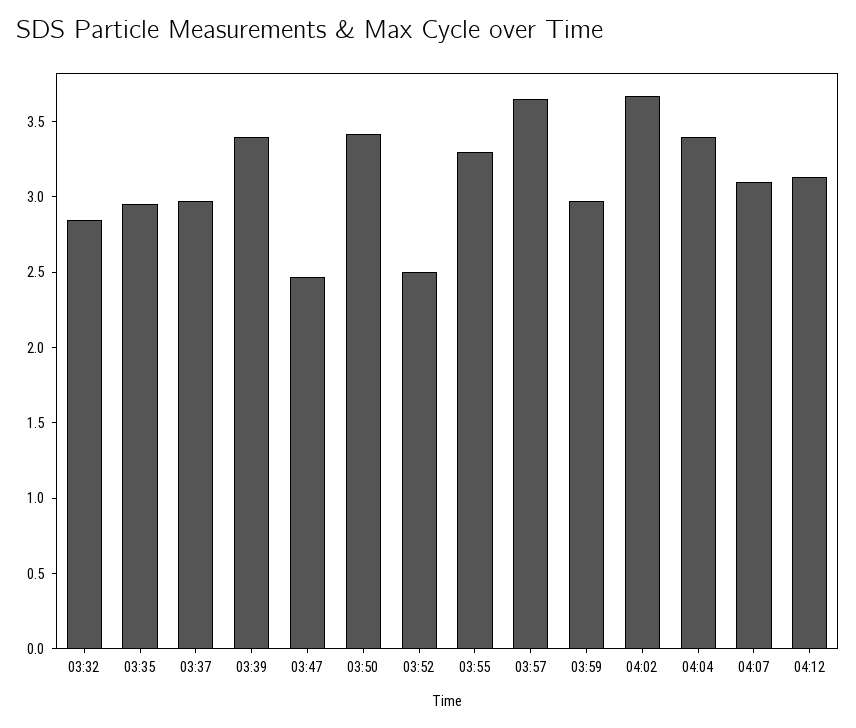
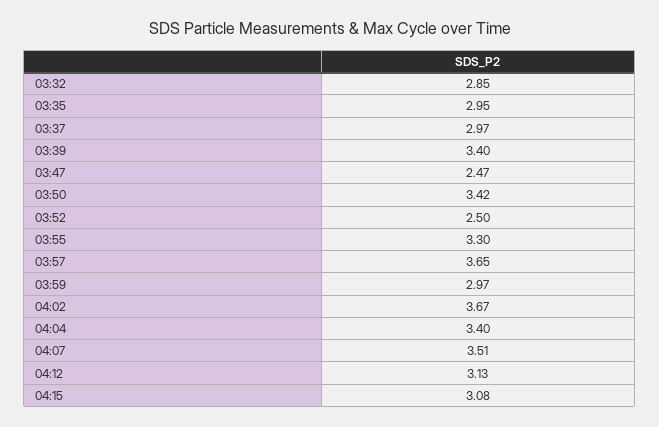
04:07: 3.1 -> 3.51
04:15: none -> 3.08

